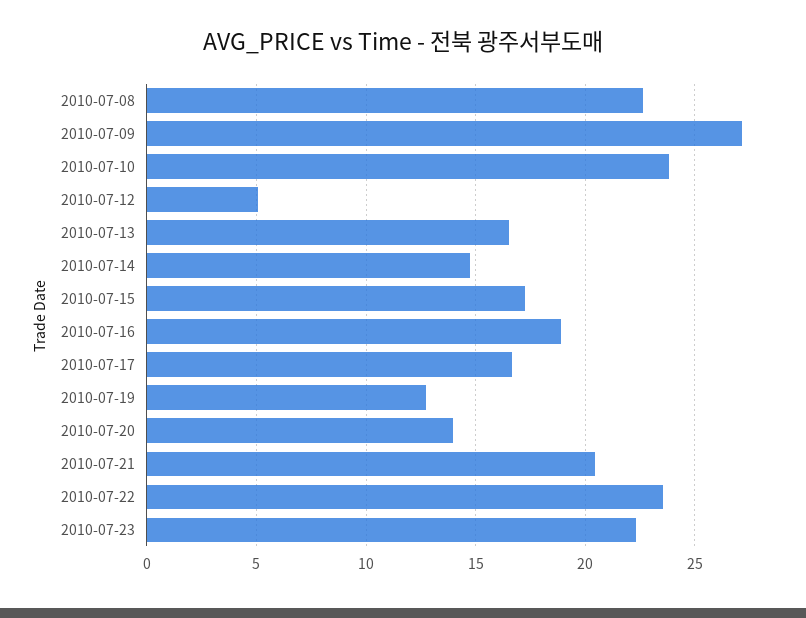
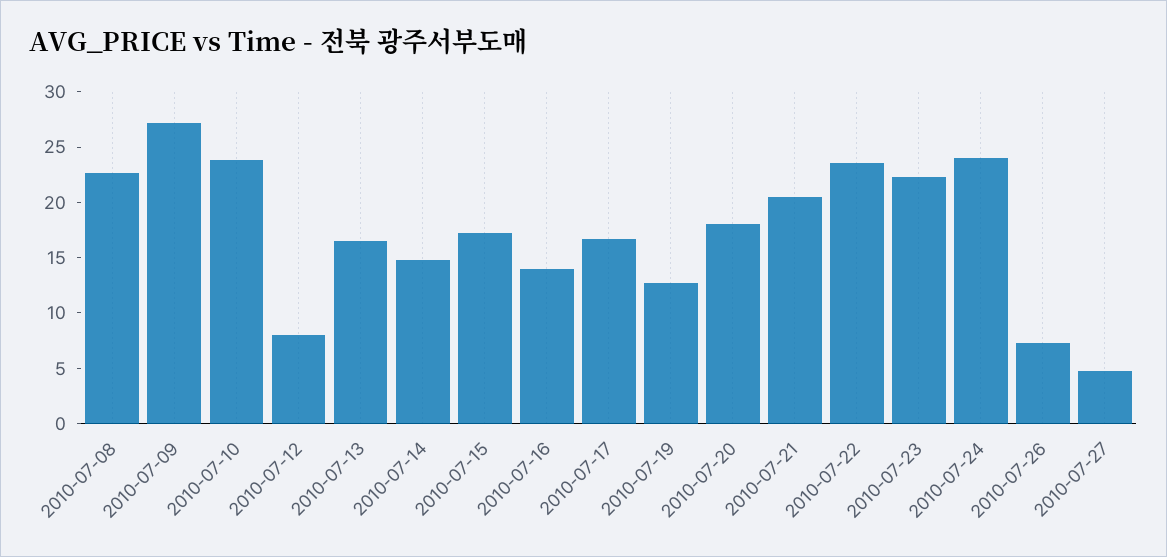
2010-07-12: 5 -> 8
2010-07-16: 19 -> 14
2010-07-20: 14 -> 18
2010-07-24: none -> 24
2010-07-26: none -> 7
2010-07-27: none -> 5

